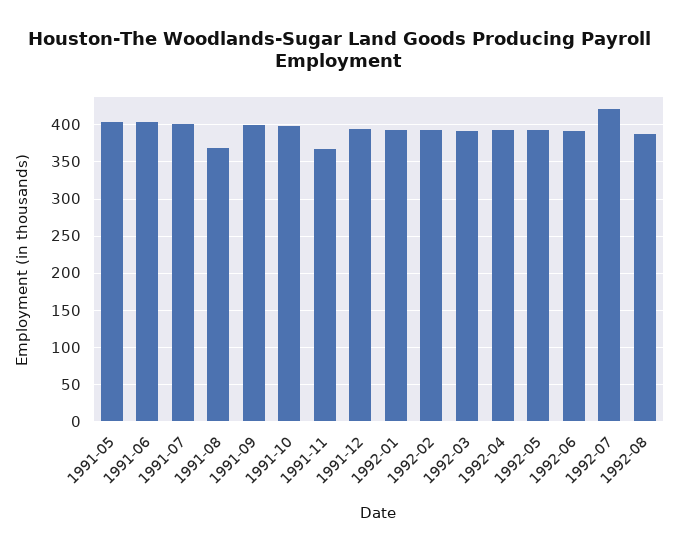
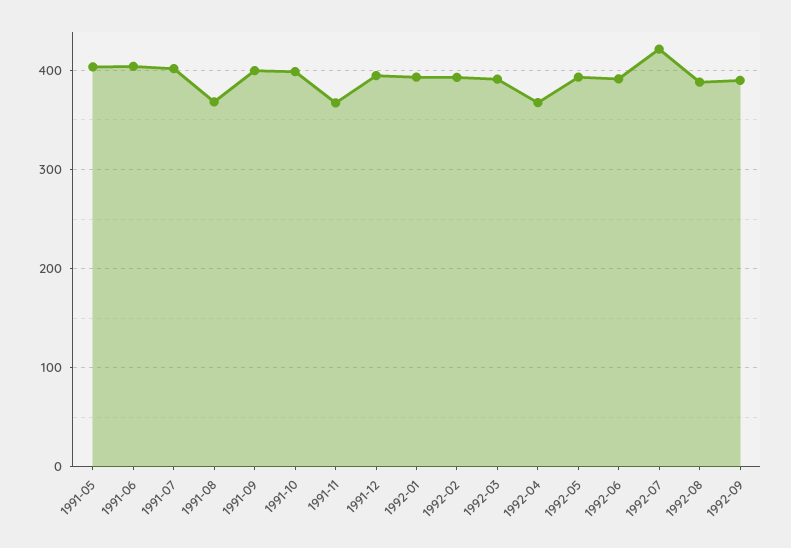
1992-04: 390 -> 370
1992-09: none -> 390

